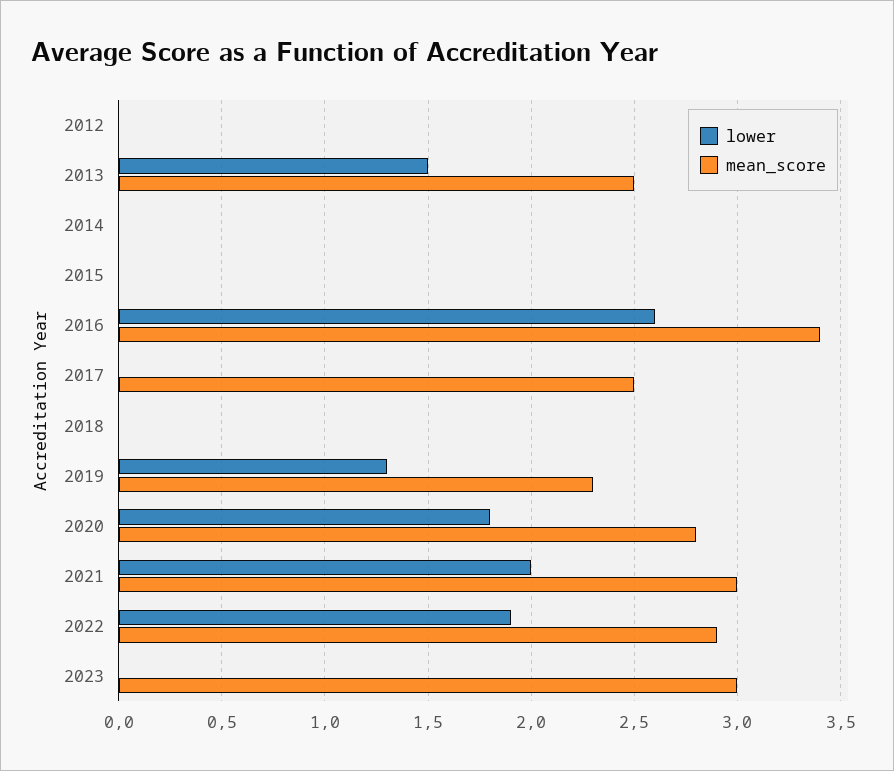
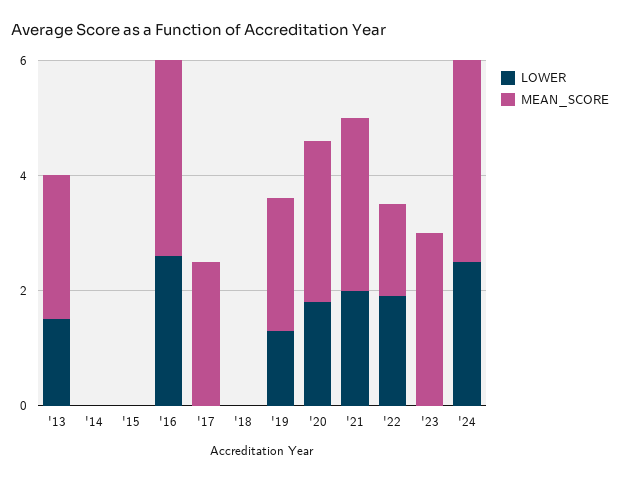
lower, 2012: 0 -> none
mean_score, 2012: 0 -> none
mean_score, 2022: 2.9 -> 1.5
lower, '24: none -> 2.5
mean_score, '24: none -> 3.5

